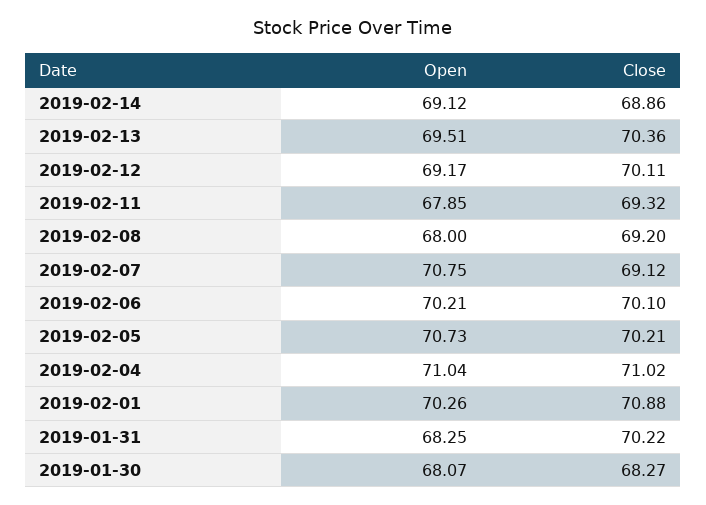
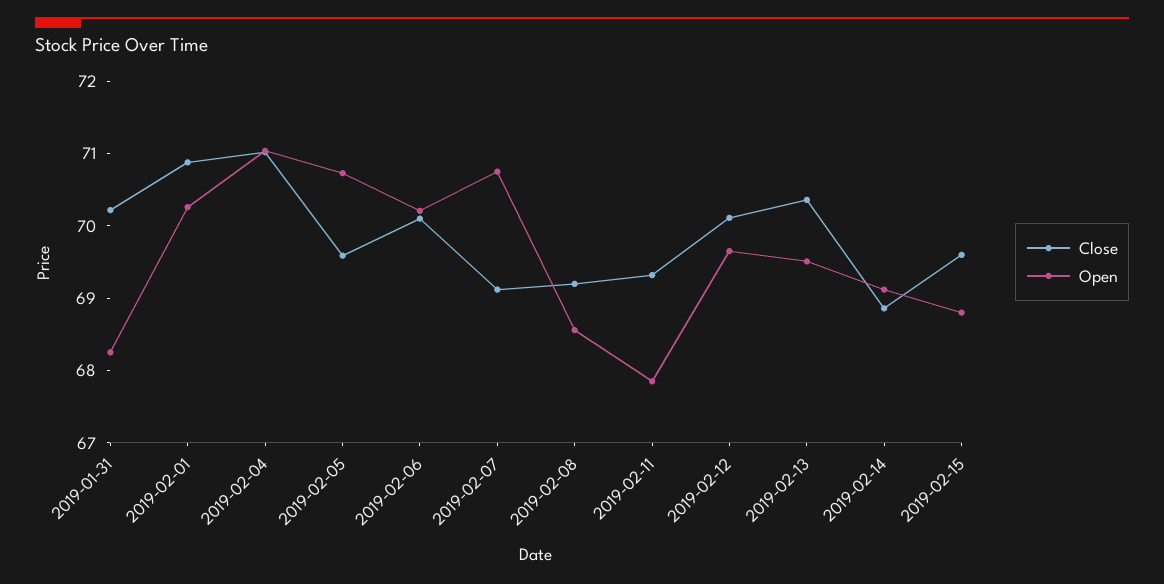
Open, 2019-02-12: 69.17 -> 69.6
Open, 2019-02-08: 68 -> 68.6
Close, 2019-02-05: 70.21 -> 69.6
Open, 2019-01-30: 68.07 -> none
Close, 2019-01-30: 68.27 -> none
Close, 2019-02-15: none -> 69.6
Open, 2019-02-15: none -> 68.8

